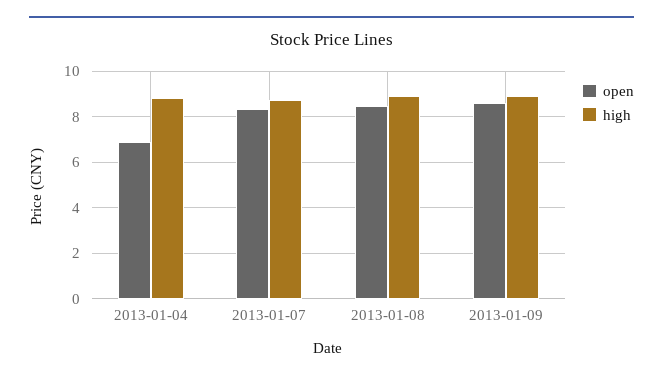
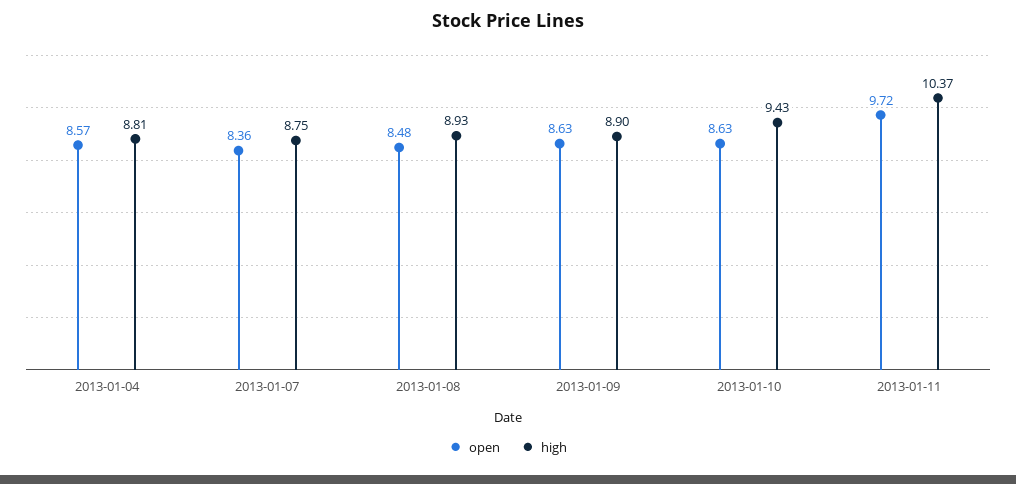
open, 2013-01-04: 7 -> 8.57
open, 2013-01-10: none -> 8.63
high, 2013-01-10: none -> 9.43
open, 2013-01-11: none -> 9.72
high, 2013-01-11: none -> 10.37

